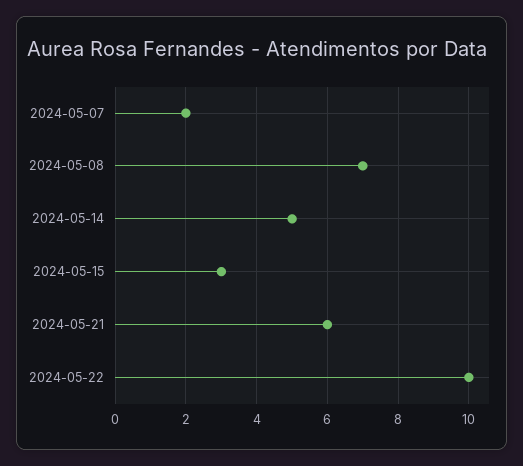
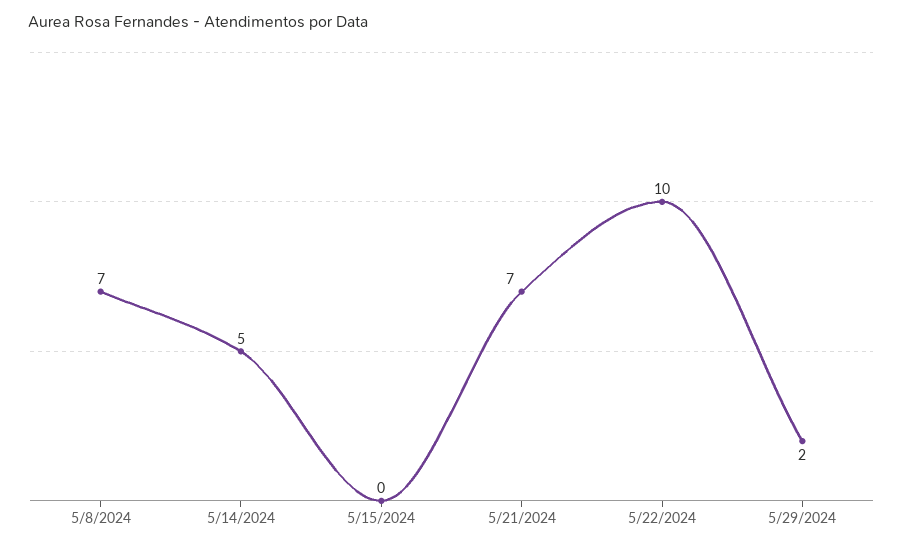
2024-05-07: 2 -> none
2024-05-15: 3 -> 0
2024-05-21: 6 -> 7
5/29/2024: none -> 2

